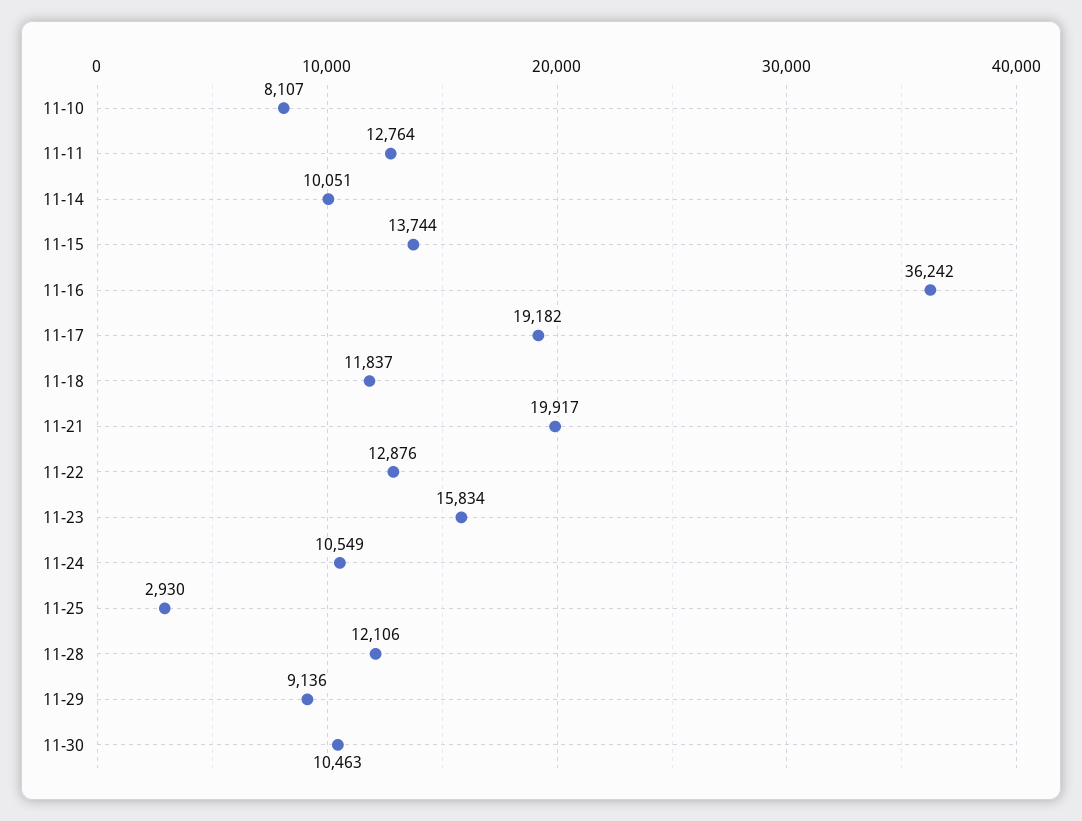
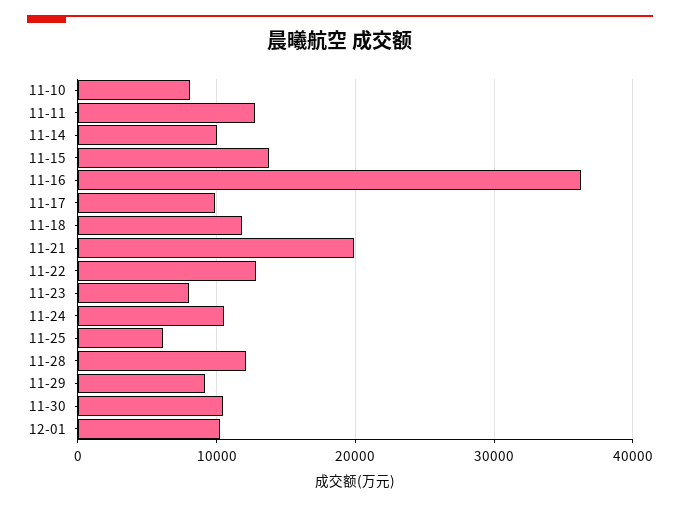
11-17: 19182 -> 10000
11-23: 15834 -> 8000
11-25: 2930 -> 6000
12-01: none -> 10000

